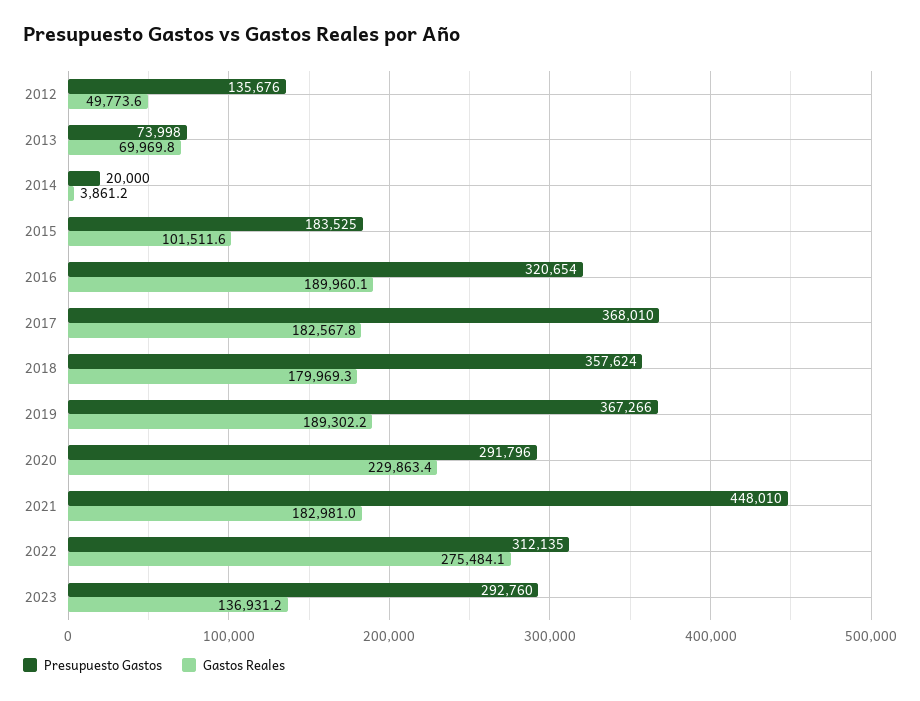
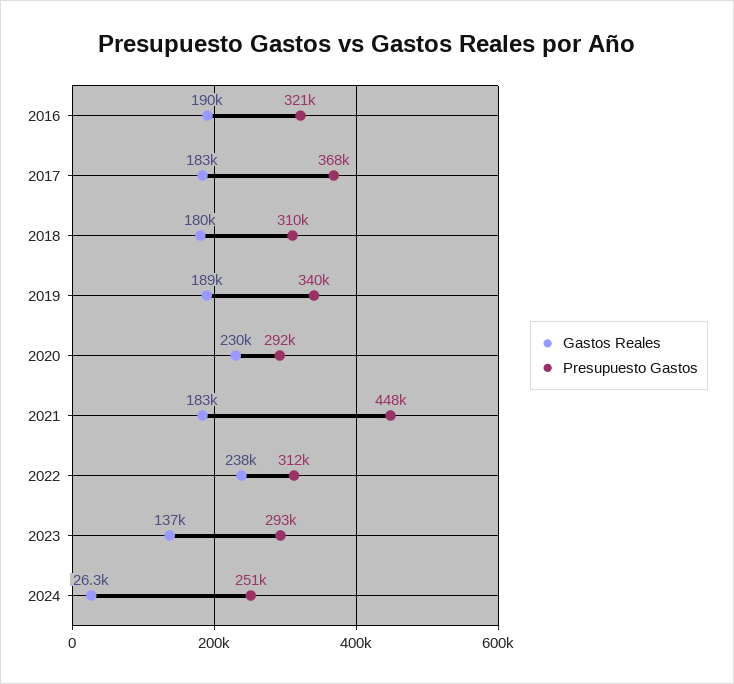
Presupuesto Gastos, 2012: 135676 -> none
Gastos Reales, 2012: 49773.6 -> none
Presupuesto Gastos, 2013: 73998 -> none
Gastos Reales, 2013: 69969.8 -> none
Presupuesto Gastos, 2014: 20000 -> none
Gastos Reales, 2014: 3861.2 -> none
Presupuesto Gastos, 2015: 183525 -> none
Gastos Reales, 2015: 101511.6 -> none
Presupuesto Gastos, 2018: 357624 -> 310000
Presupuesto Gastos, 2019: 367266 -> 340000
Gastos Reales, 2022: 275484.1 -> 238000
Gastos Reales, 2024: none -> 26300
Presupuesto Gastos, 2024: none -> 251000

